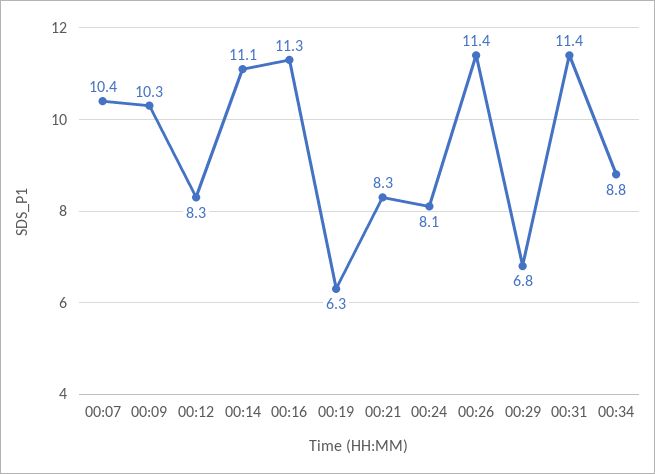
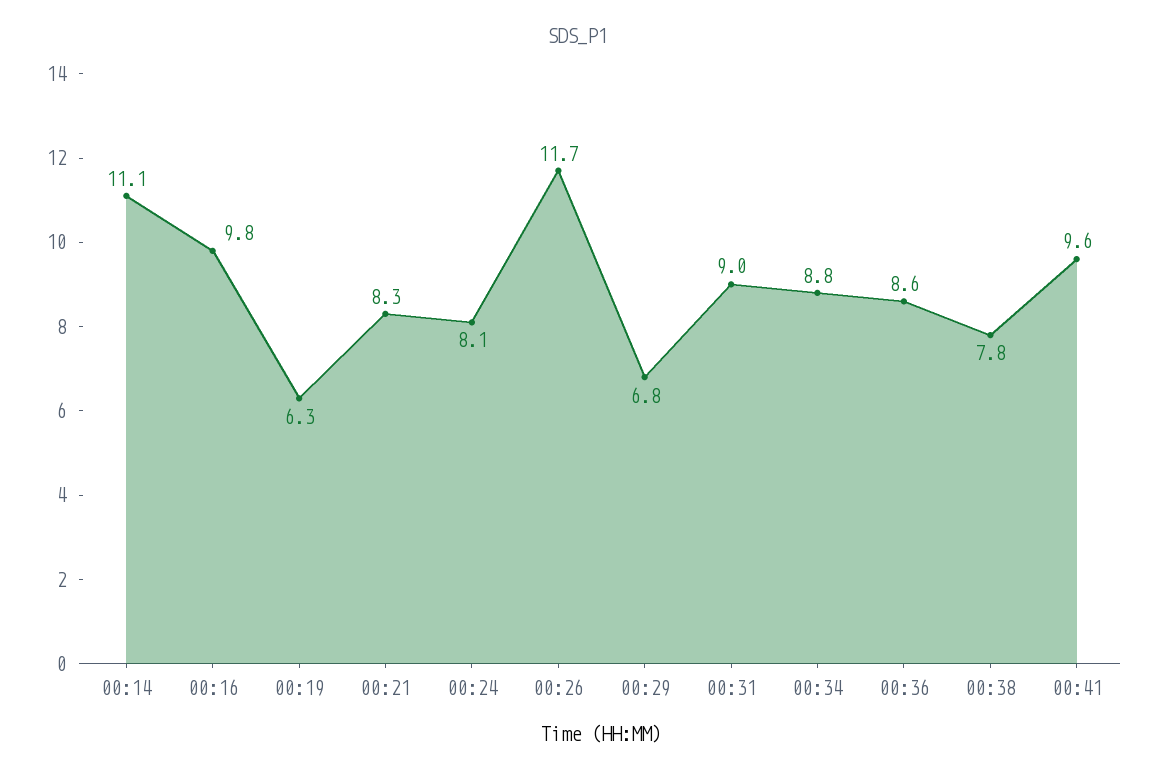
00:07: 10.4 -> none
00:09: 10.3 -> none
00:12: 8.3 -> none
00:16: 11.3 -> 9.8
00:26: 11.4 -> 11.7
00:31: 11.4 -> 9
00:36: none -> 8.6
00:38: none -> 7.8
00:41: none -> 9.6

